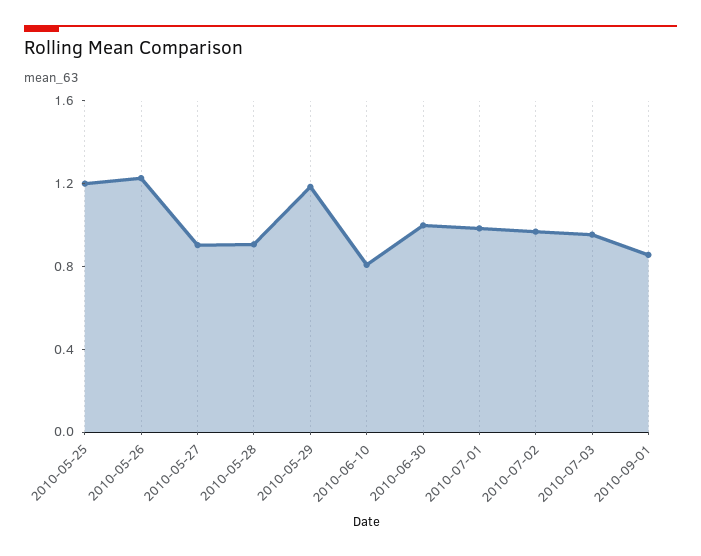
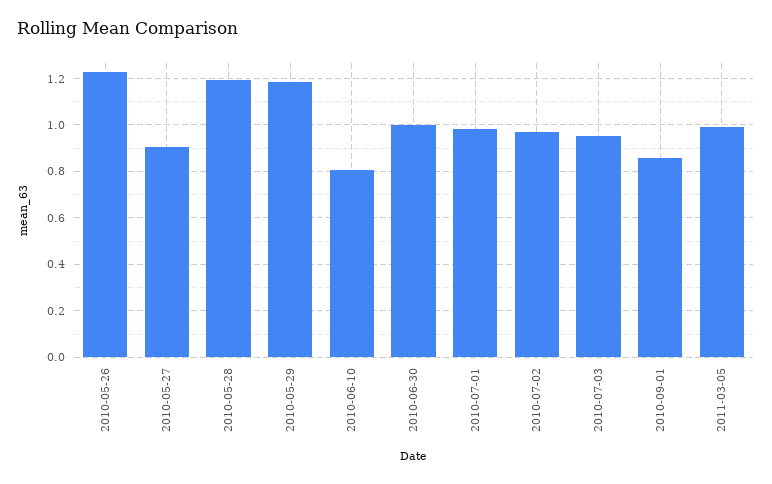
2010-05-25: 1.2 -> none
2010-05-28: 0.9 -> 1.2
2011-03-05: none -> 1

